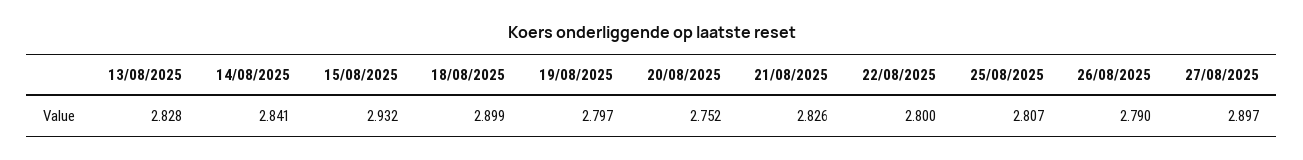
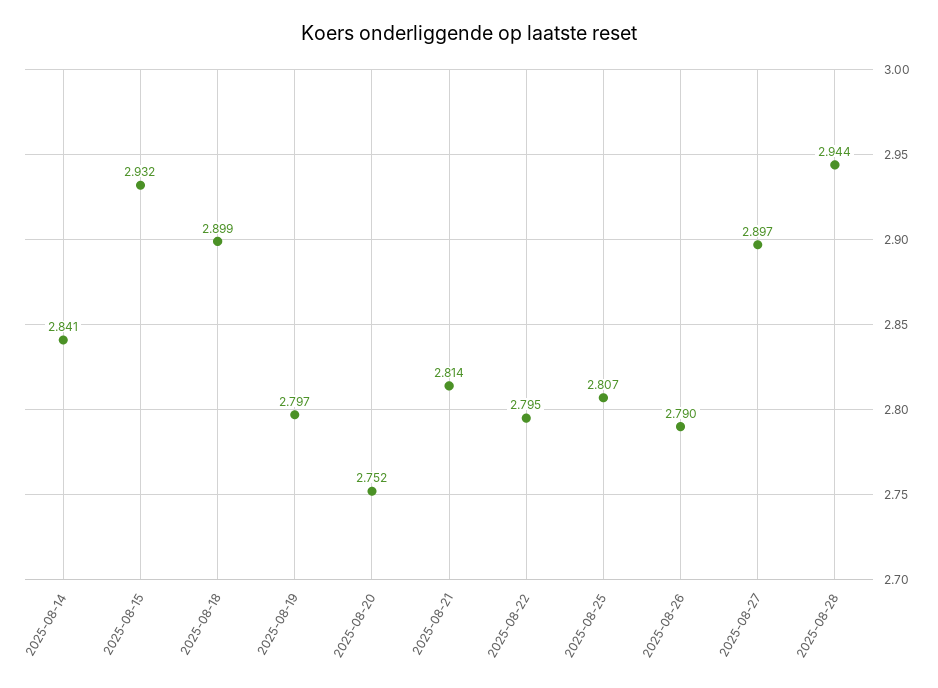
13/08/2025: 2.828 -> none
21/08/2025: 2.826 -> 2.814
22/08/2025: 2.8 -> 2.795
2025-08-28: none -> 2.944

